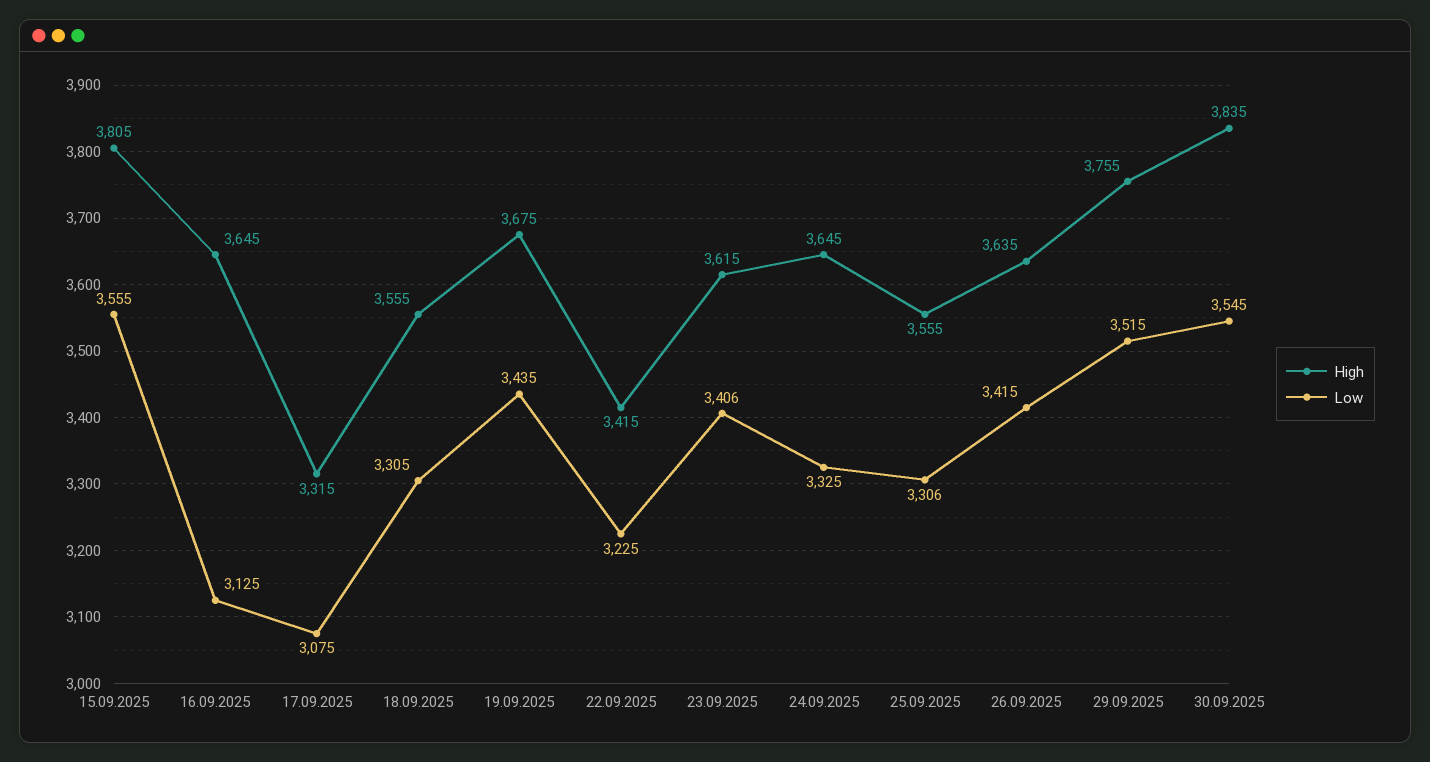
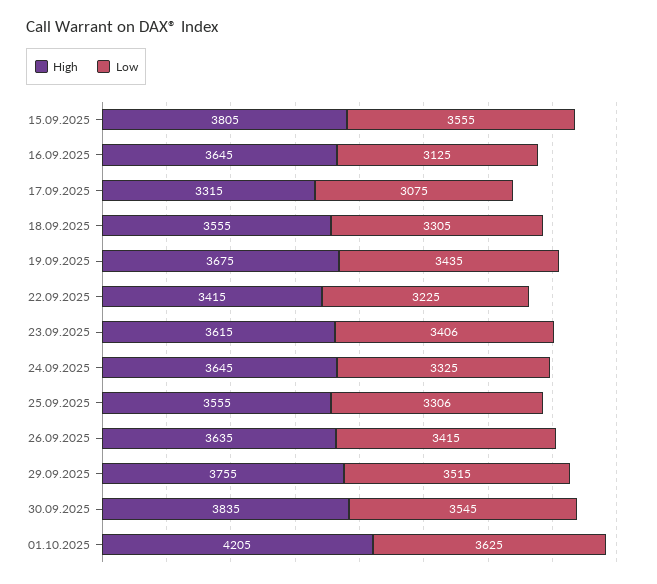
High, 01.10.2025: none -> 4205
Low, 01.10.2025: none -> 3625

